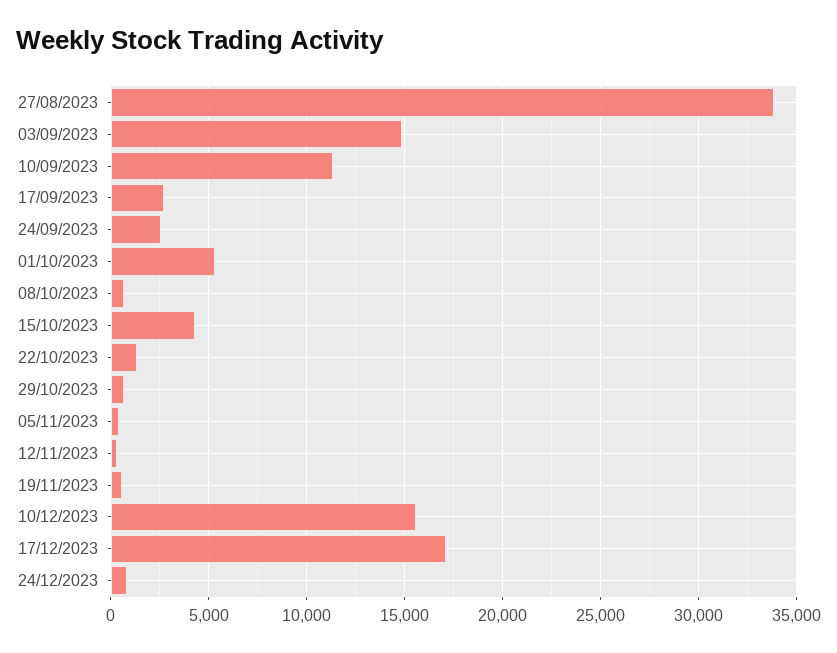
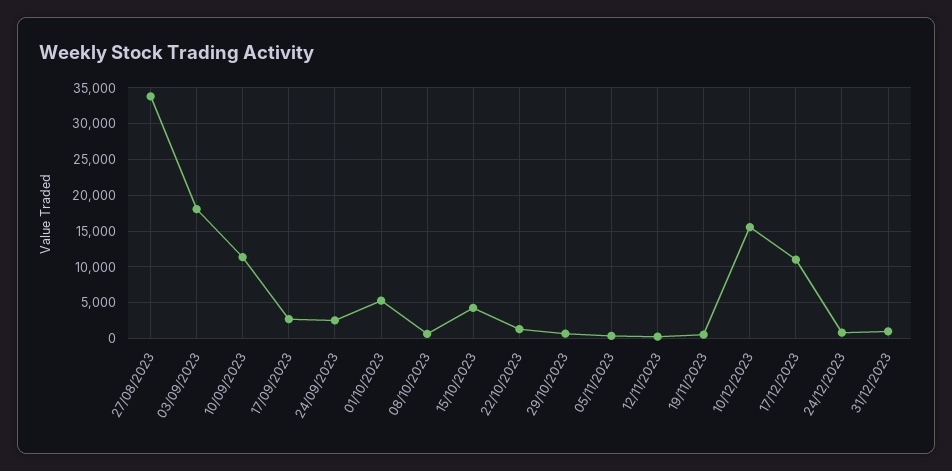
03/09/2023: 15000 -> 18000
17/12/2023: 17000 -> 11000
31/12/2023: none -> 1000

